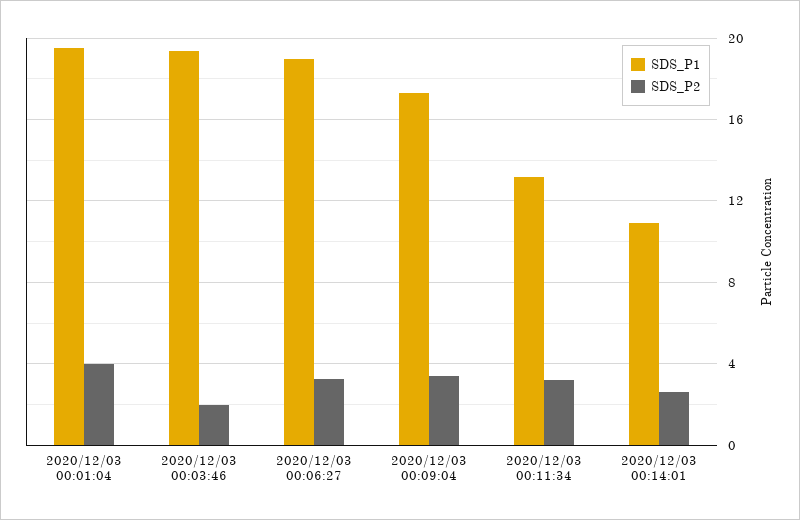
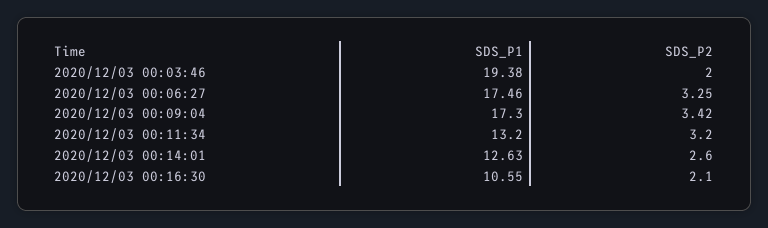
SDS_P1, 2020/12/03 00:01:04: 19.5 -> none
SDS_P2, 2020/12/03 00:01:04: 4 -> none
SDS_P1, 2020/12/03 00:06:27: 19 -> 17.46
SDS_P1, 2020/12/03 00:14:01: 11 -> 12.63
SDS_P1, 2020/12/03 00:16:30: none -> 10.55
SDS_P2, 2020/12/03 00:16:30: none -> 2.1

